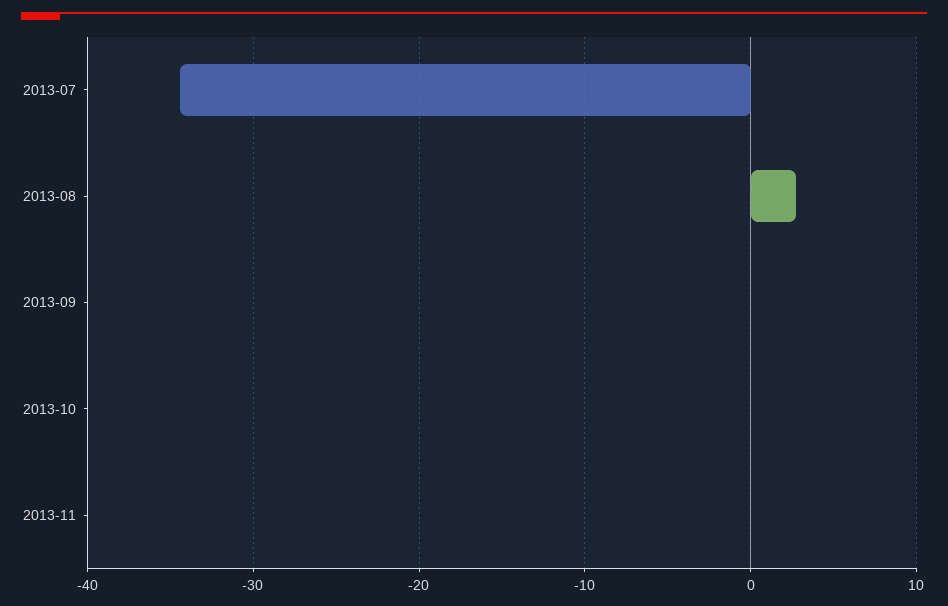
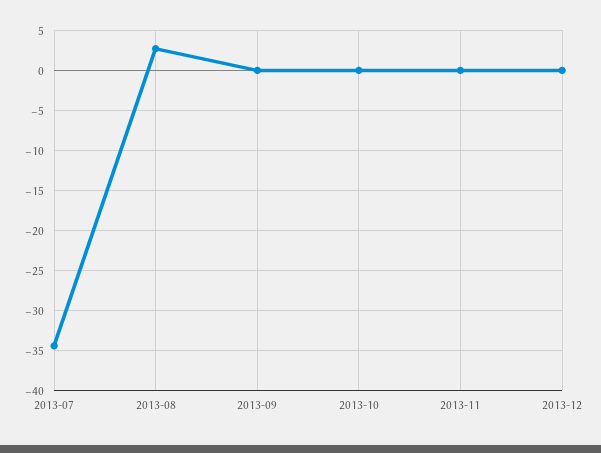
2013-12: none -> 0

